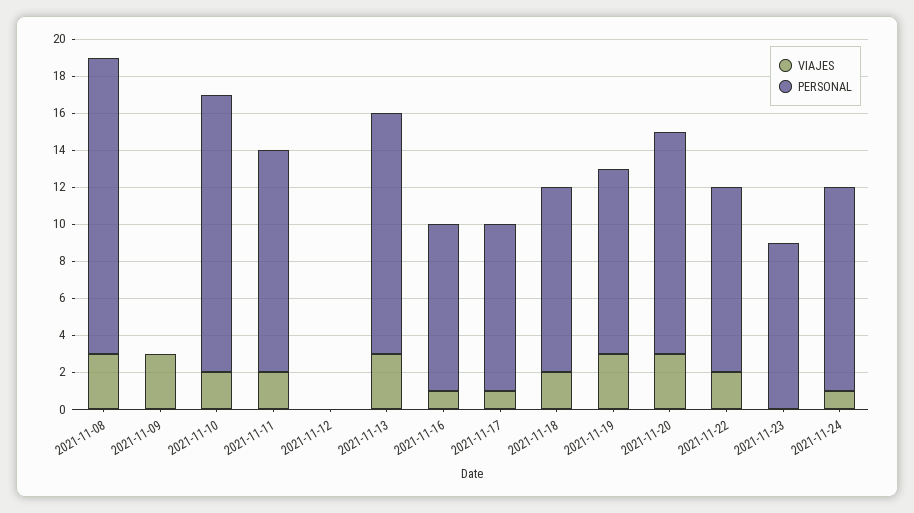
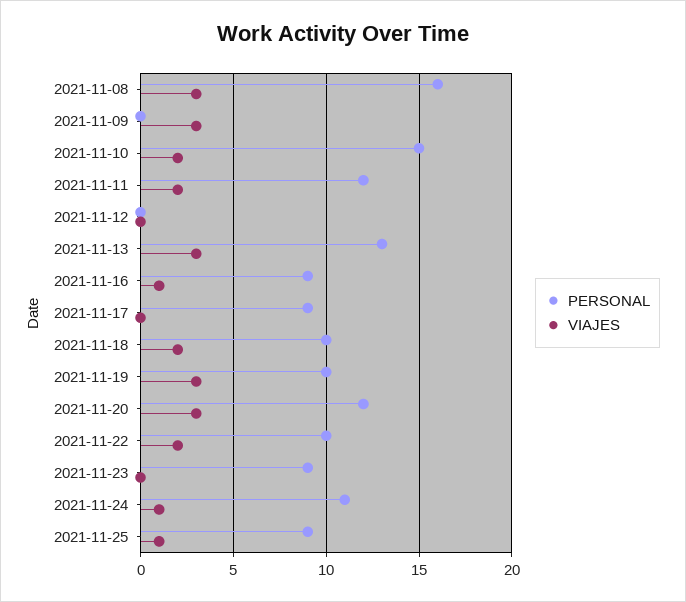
VIAJES, 2021-11-17: 1 -> 0
PERSONAL, 2021-11-25: none -> 9
VIAJES, 2021-11-25: none -> 1

